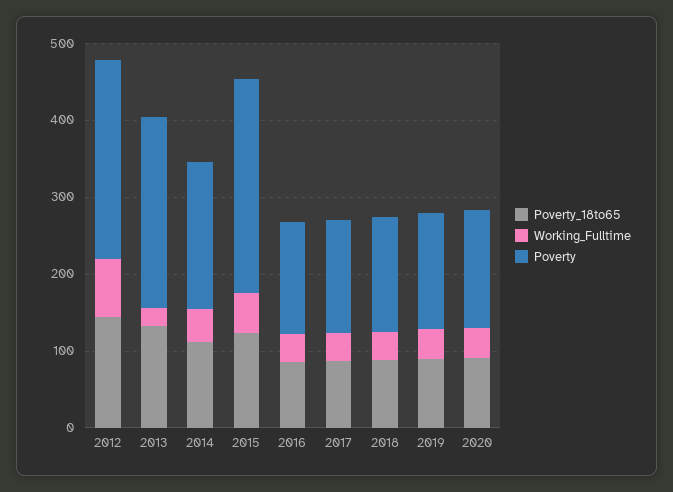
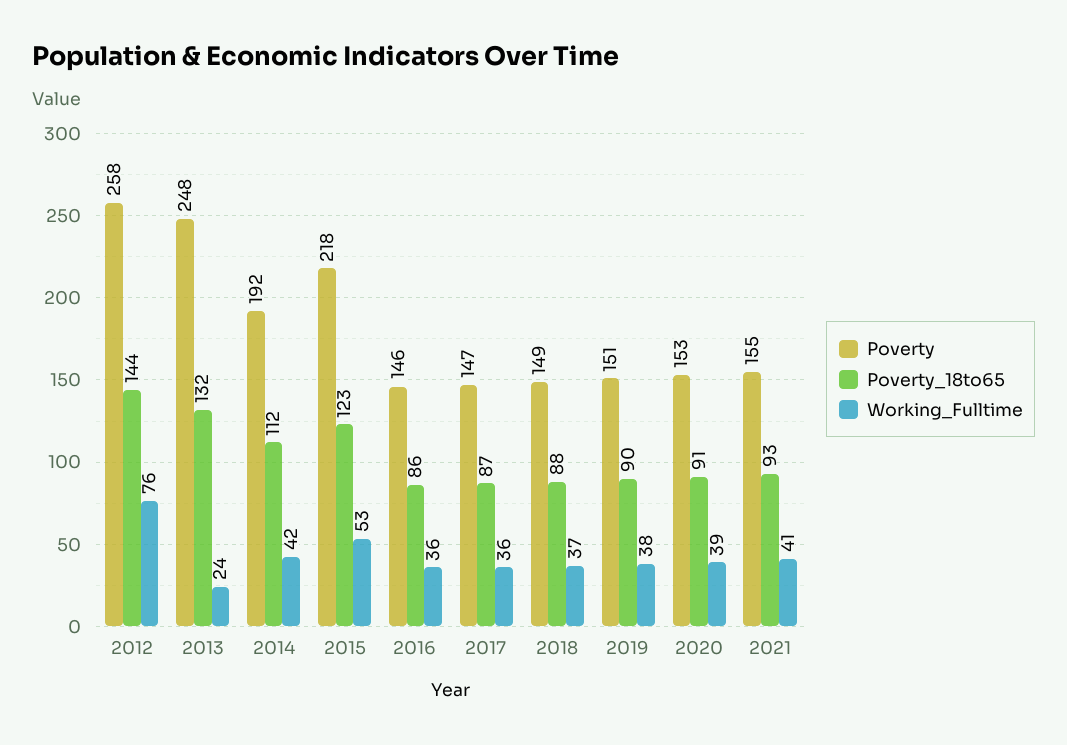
Poverty, 2015: 280 -> 218
Poverty, 2021: none -> 155
Poverty_18to65, 2021: none -> 93
Working_Fulltime, 2021: none -> 41

